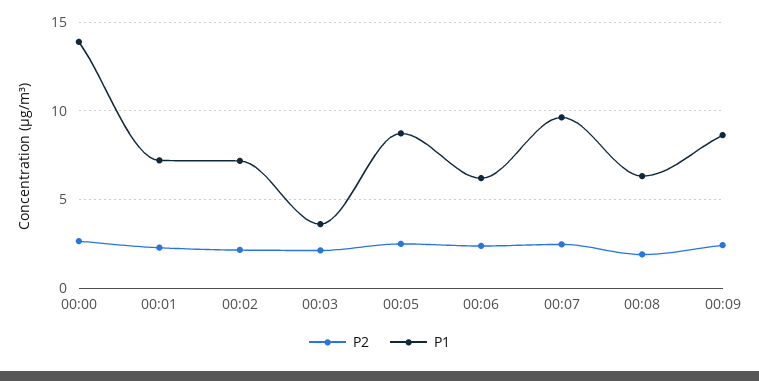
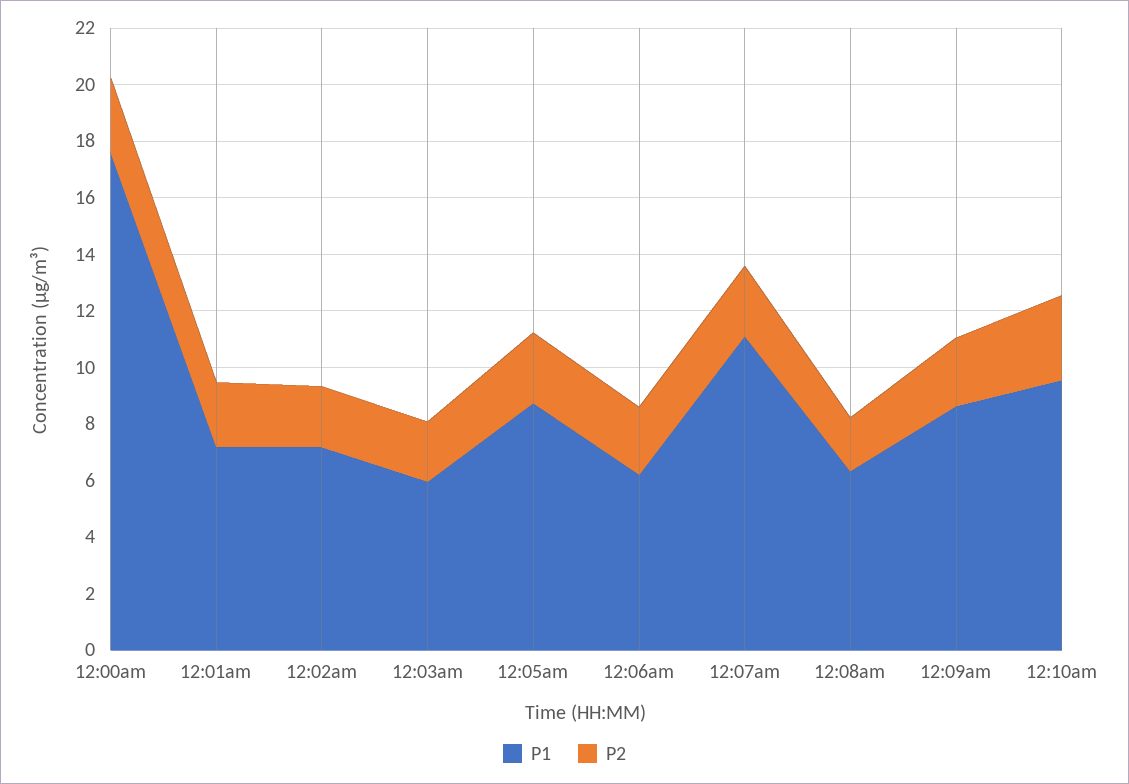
P1, 00:00: 14 -> 17.5
P1, 00:03: 3.5 -> 6
P1, 00:07: 9.5 -> 11
P1, 12:10am: none -> 9.5
P2, 12:10am: none -> 3

